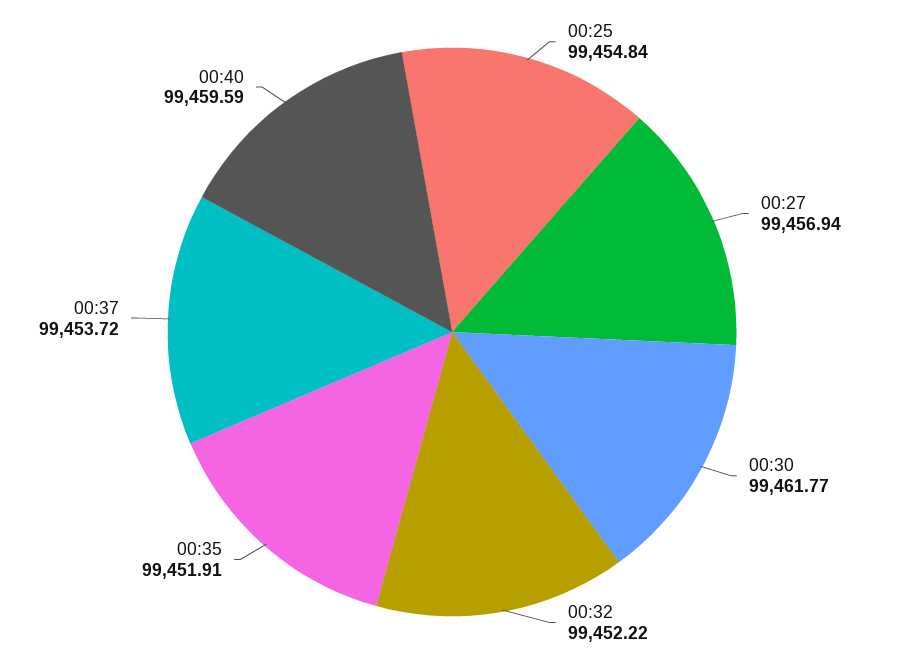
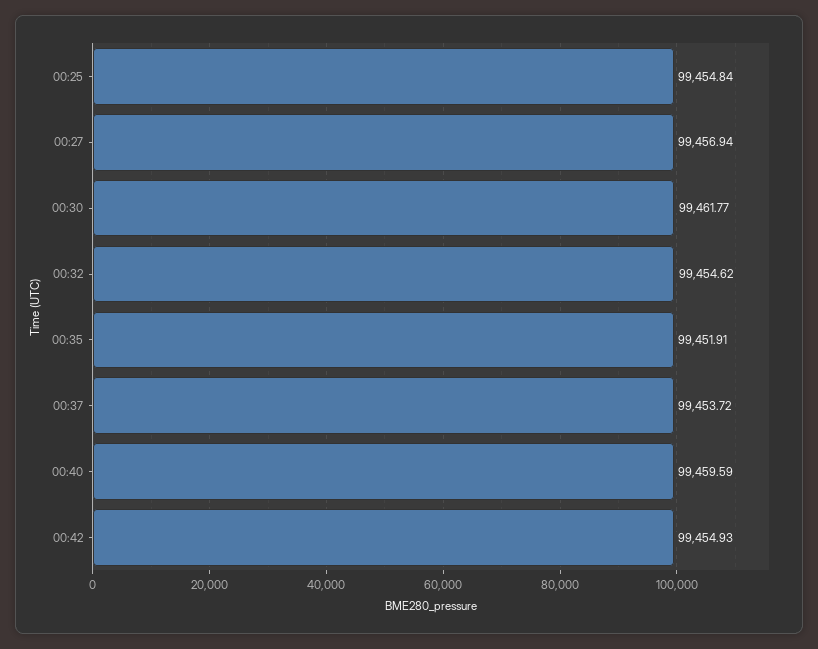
00:32: 99452.22 -> 99454.62
00:42: none -> 99454.93

